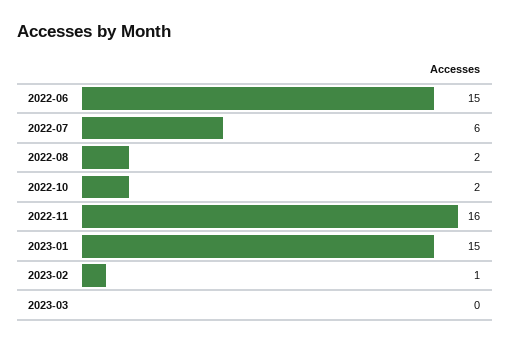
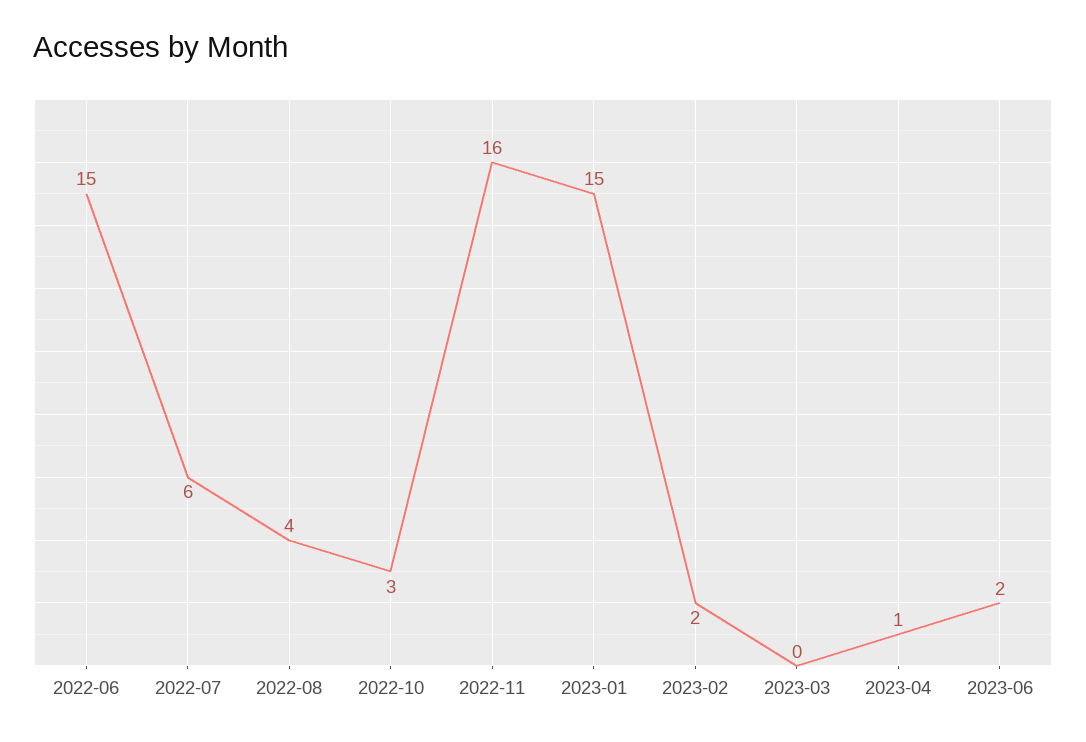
2022-08: 2 -> 4
2022-10: 2 -> 3
2023-02: 1 -> 2
2023-04: none -> 1
2023-06: none -> 2

